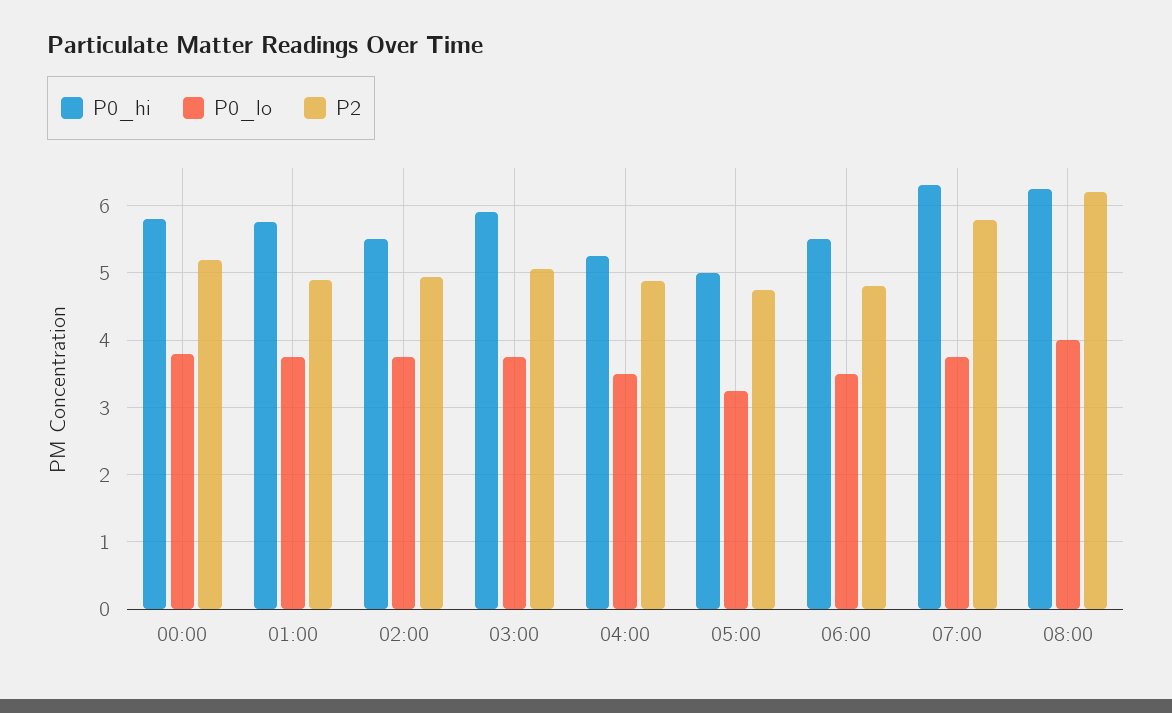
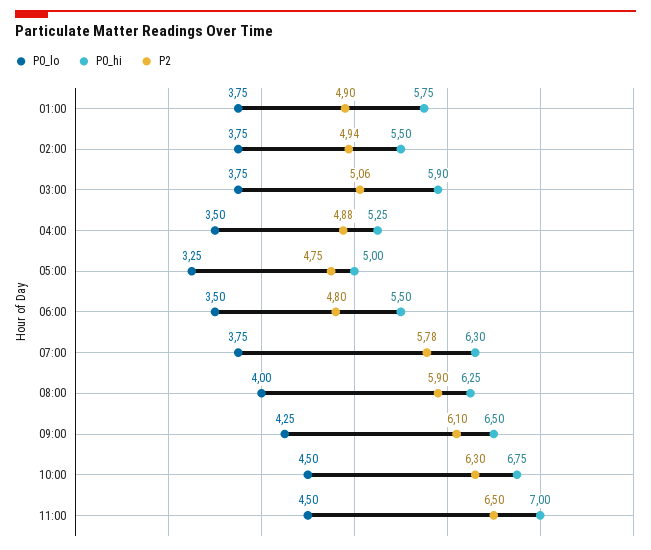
P0_hi, 00:00: 5.8 -> none
P0_lo, 00:00: 3.8 -> none
P2, 00:00: 5.2 -> none
P2, 08:00: 6.2 -> 5.9
P0_lo, 09:00: none -> 4.25
P0_hi, 09:00: none -> 6.5
P2, 09:00: none -> 6.1
P0_lo, 10:00: none -> 4.5
P0_hi, 10:00: none -> 6.75
P2, 10:00: none -> 6.3
P0_lo, 11:00: none -> 4.5
P0_hi, 11:00: none -> 7
P2, 11:00: none -> 6.5

